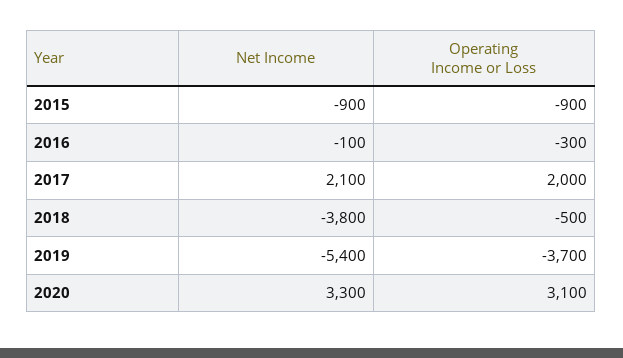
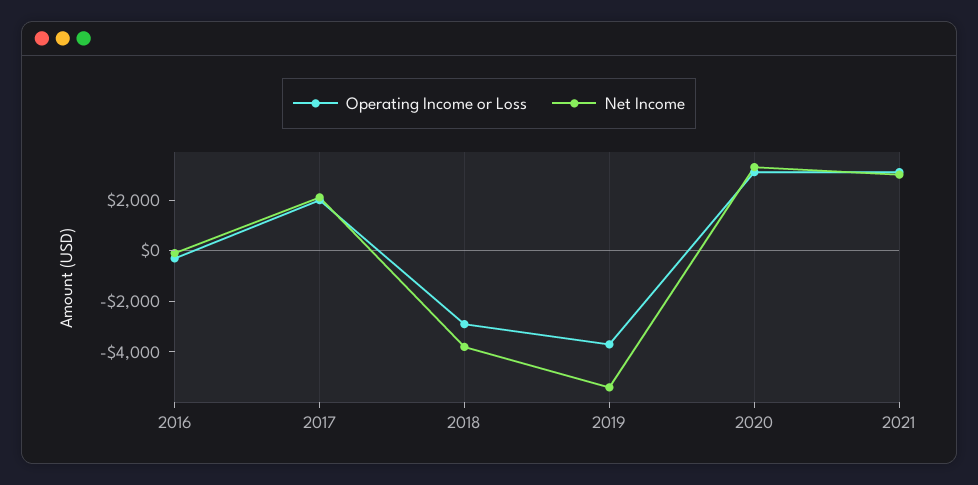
Net Income, 2015: -900 -> none
Operating Income or Loss, 2015: -900 -> none
Operating Income or Loss, 2018: -500 -> -3000
Operating Income or Loss, 2021: none -> 3000
Net Income, 2021: none -> 3000

